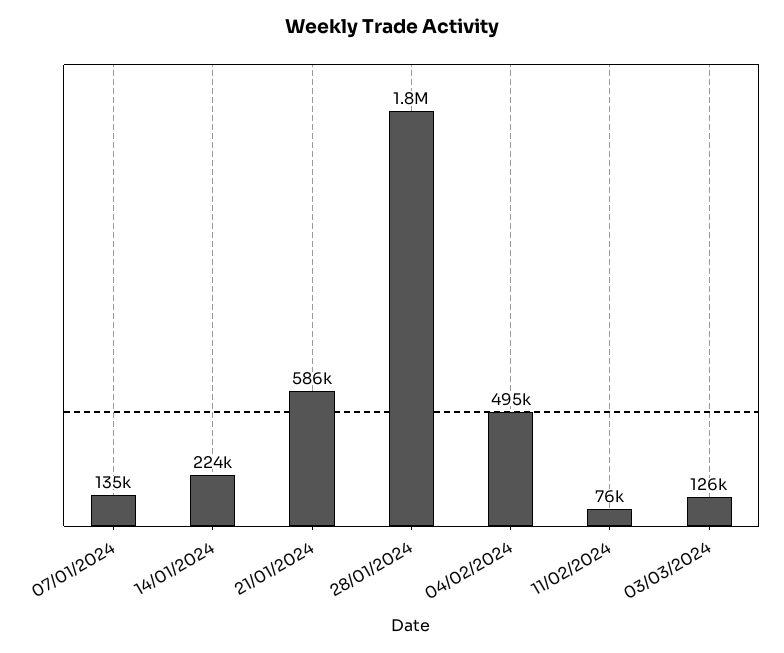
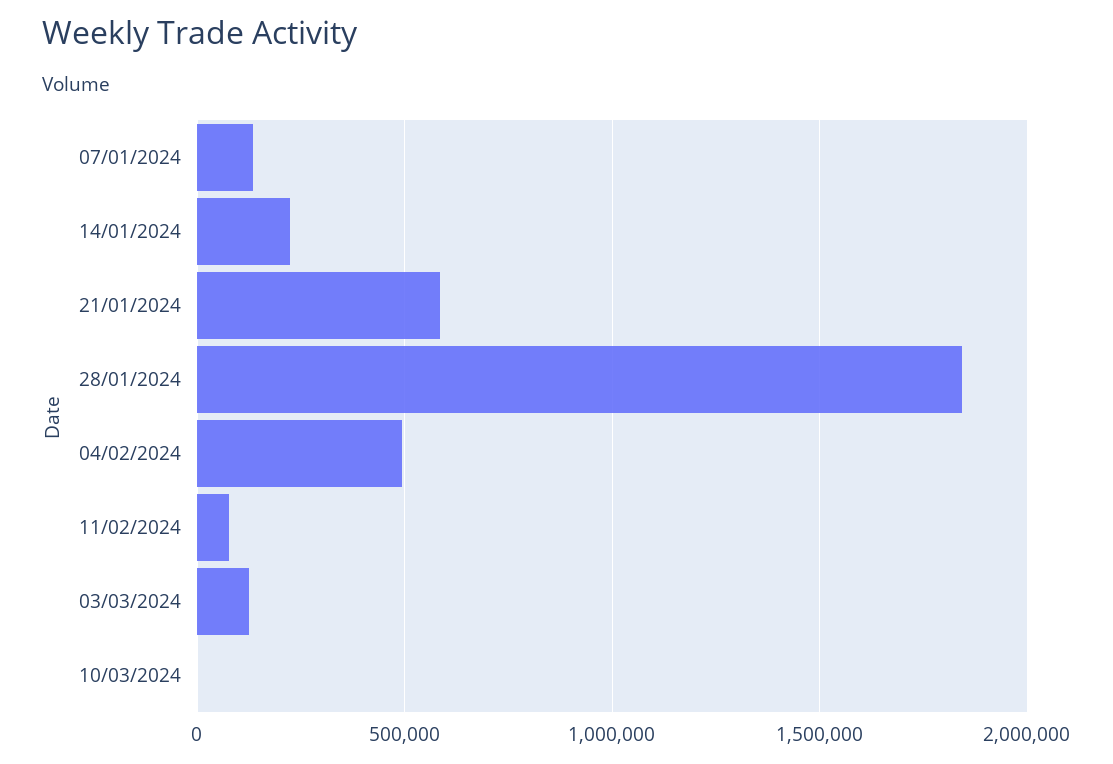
10/03/2024: none -> 0

